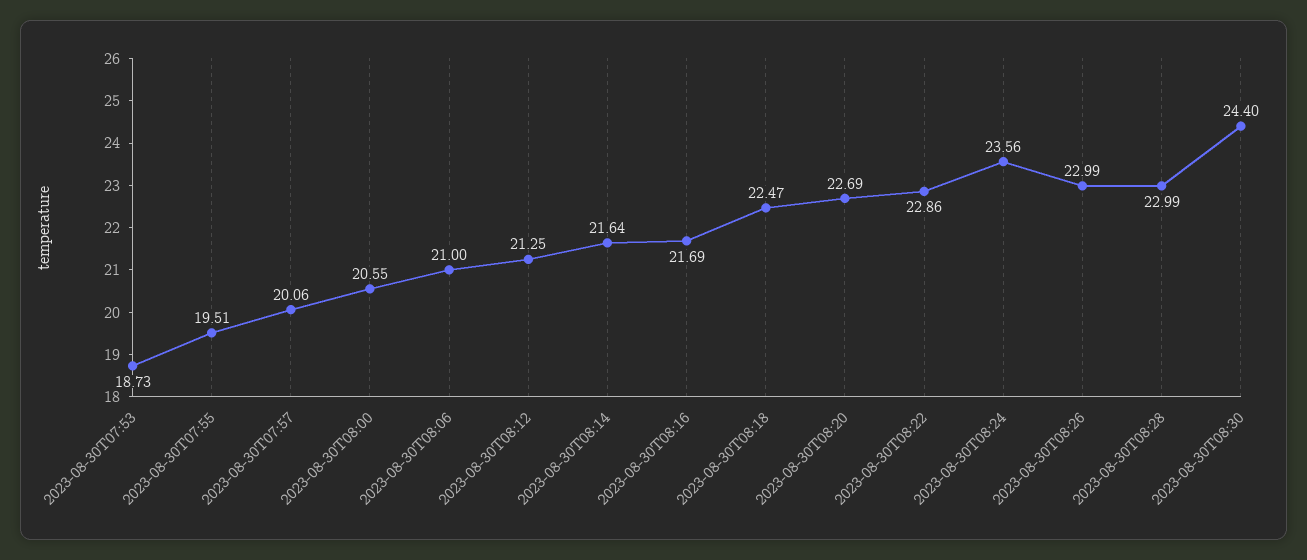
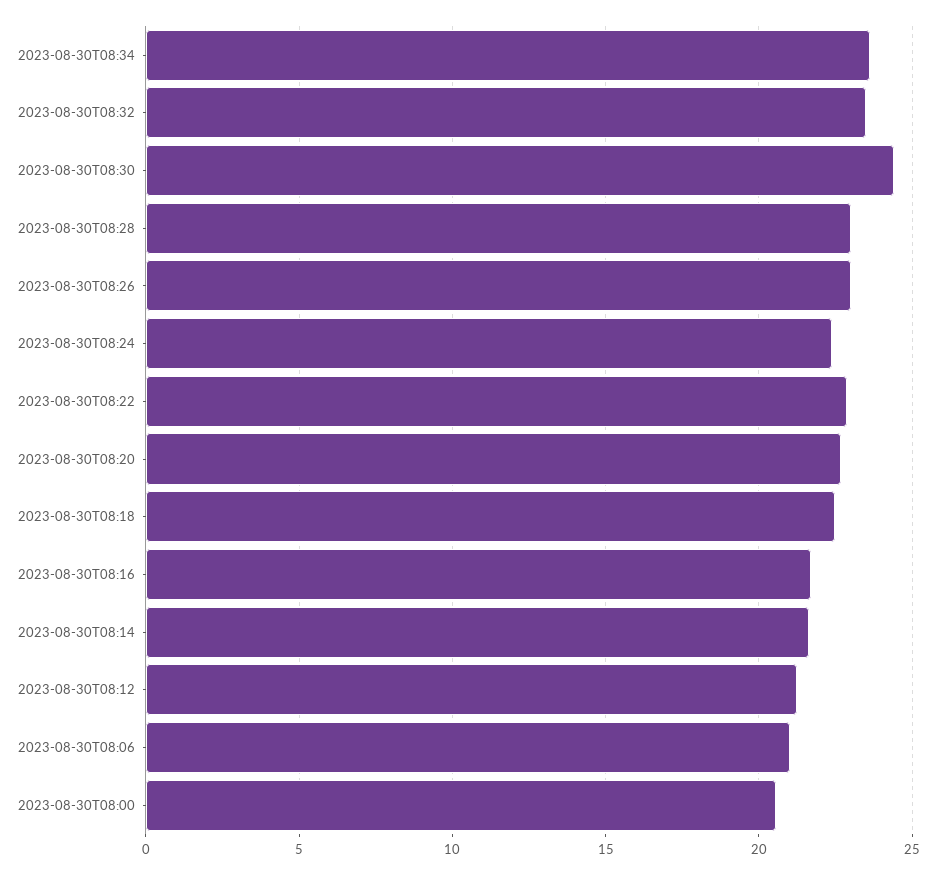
2023-08-30T07:53: 18.73 -> none
2023-08-30T07:55: 19.51 -> none
2023-08-30T07:57: 20.06 -> none
2023-08-30T08:24: 23.56 -> 22.5
2023-08-30T08:34: none -> 23.5
2023-08-30T08:32: none -> 23.5

